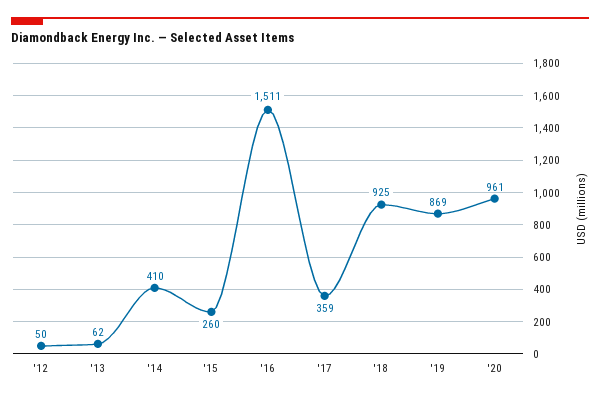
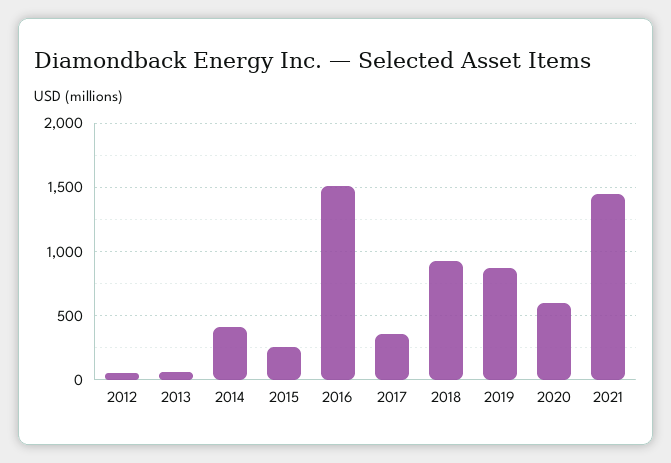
'20: 961 -> 600
2021: none -> 1450

